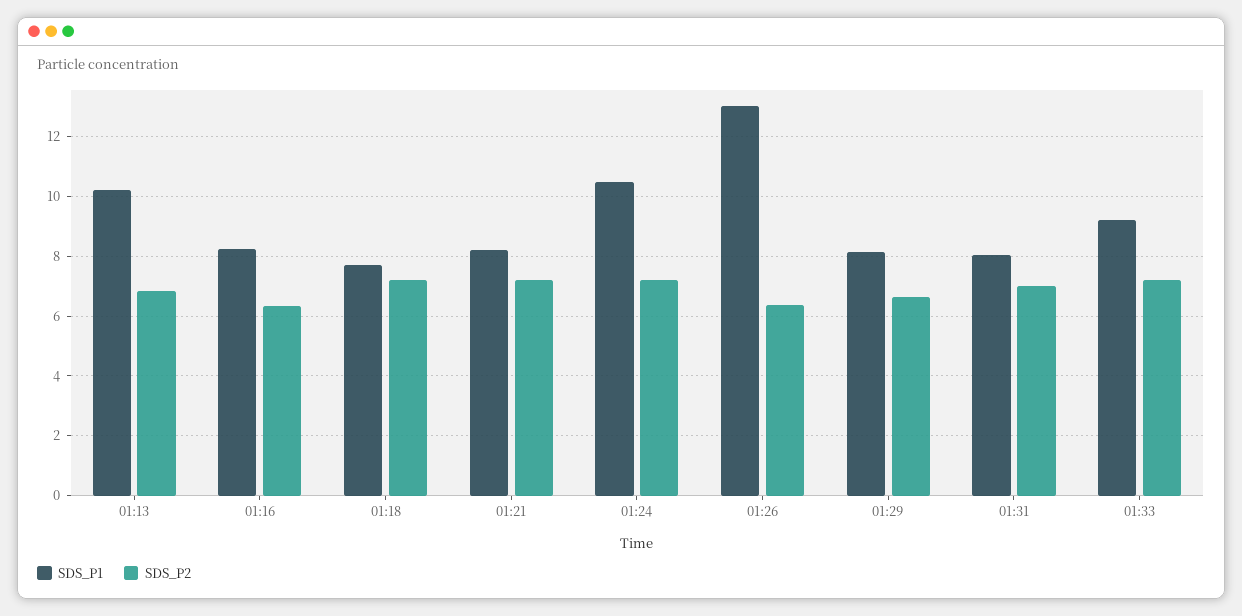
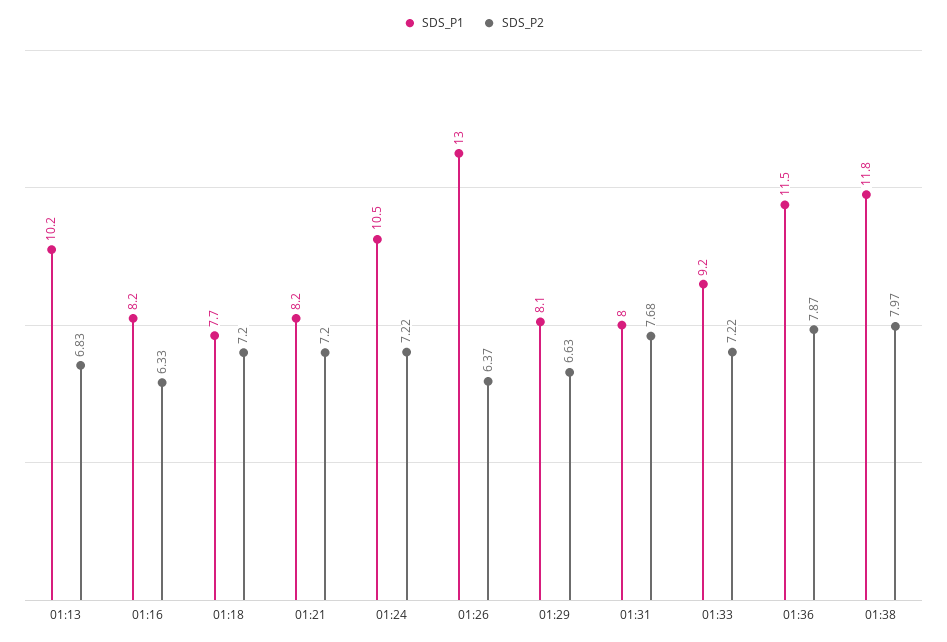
SDS_P2, 01:31: 7 -> 7.68
SDS_P1, 01:36: none -> 11.5
SDS_P2, 01:36: none -> 7.87
SDS_P1, 01:38: none -> 11.8
SDS_P2, 01:38: none -> 7.97

